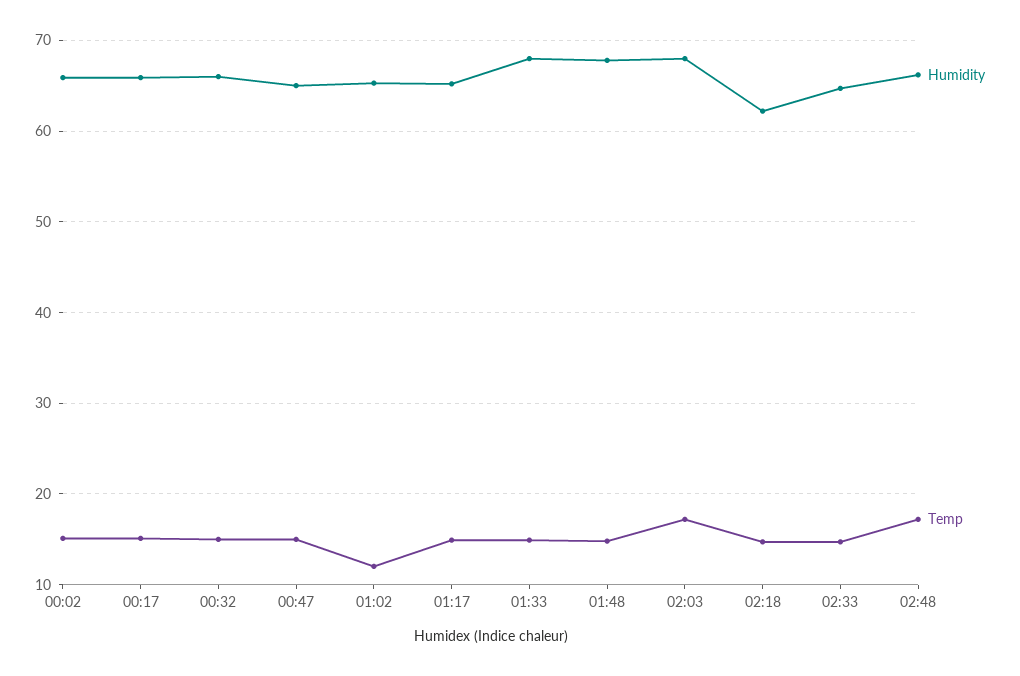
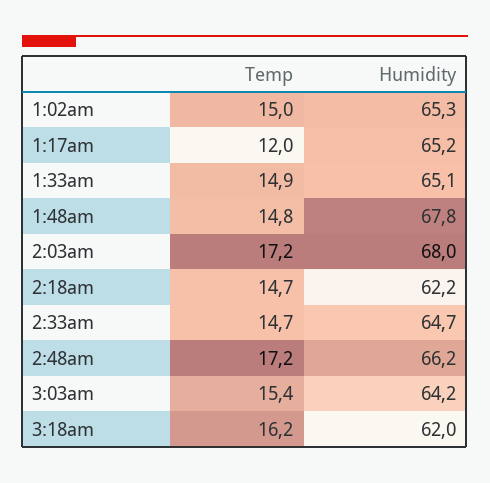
Humidity, 00:02: 66 -> none
Temp, 00:02: 15 -> none
Humidity, 00:17: 66 -> none
Temp, 00:17: 15 -> none
Humidity, 00:32: 66 -> none
Temp, 00:32: 15 -> none
Humidity, 00:47: 65 -> none
Temp, 00:47: 15 -> none
Temp, 01:02: 12 -> 15
Temp, 01:17: 15 -> 12
Humidity, 01:33: 68 -> 65.1
Temp, 3:03am: none -> 15.4
Humidity, 3:03am: none -> 64.2
Temp, 3:18am: none -> 16.2
Humidity, 3:18am: none -> 62

